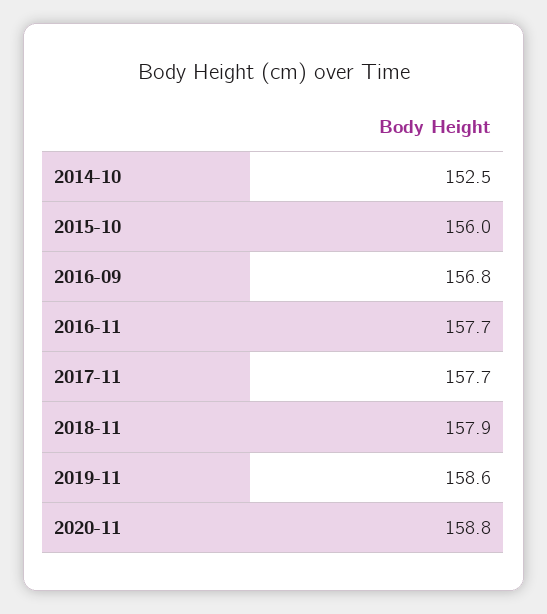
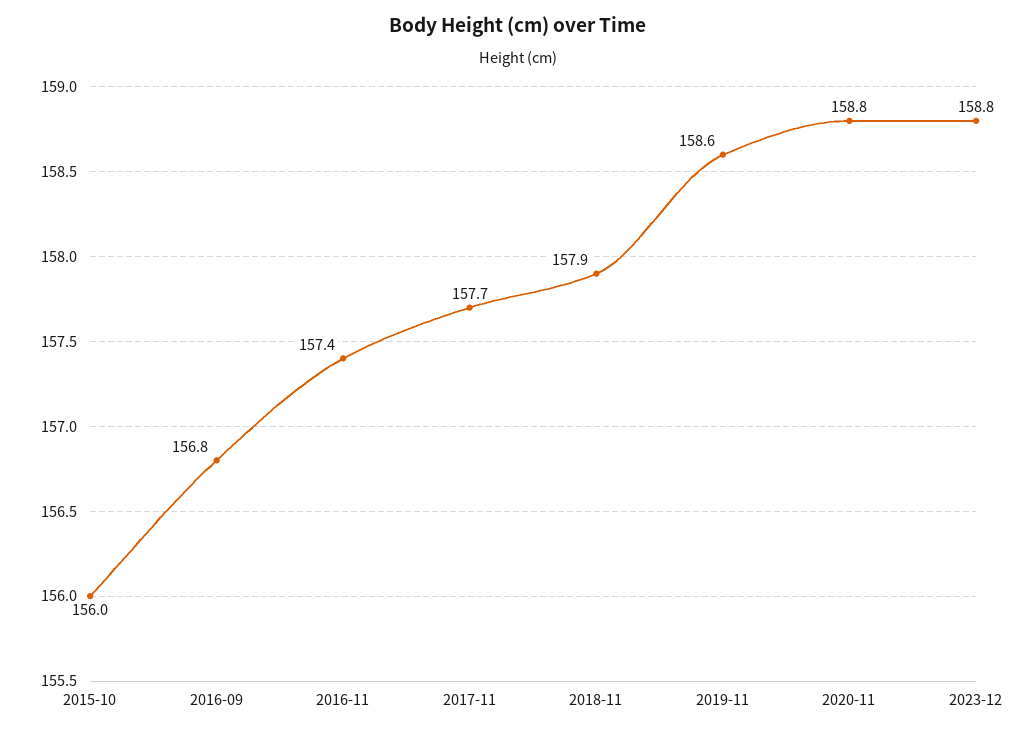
2014-10: 152.5 -> none
2016-11: 157.7 -> 157.4
2023-12: none -> 158.8

